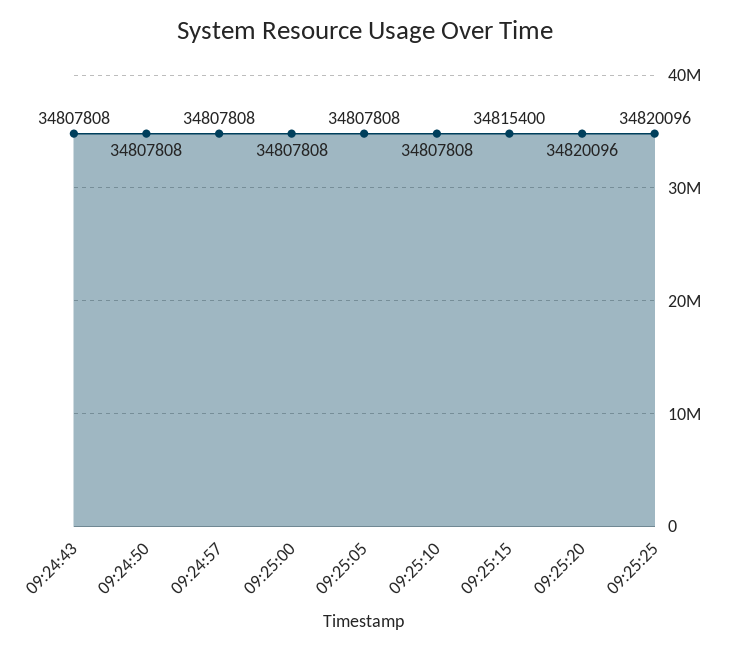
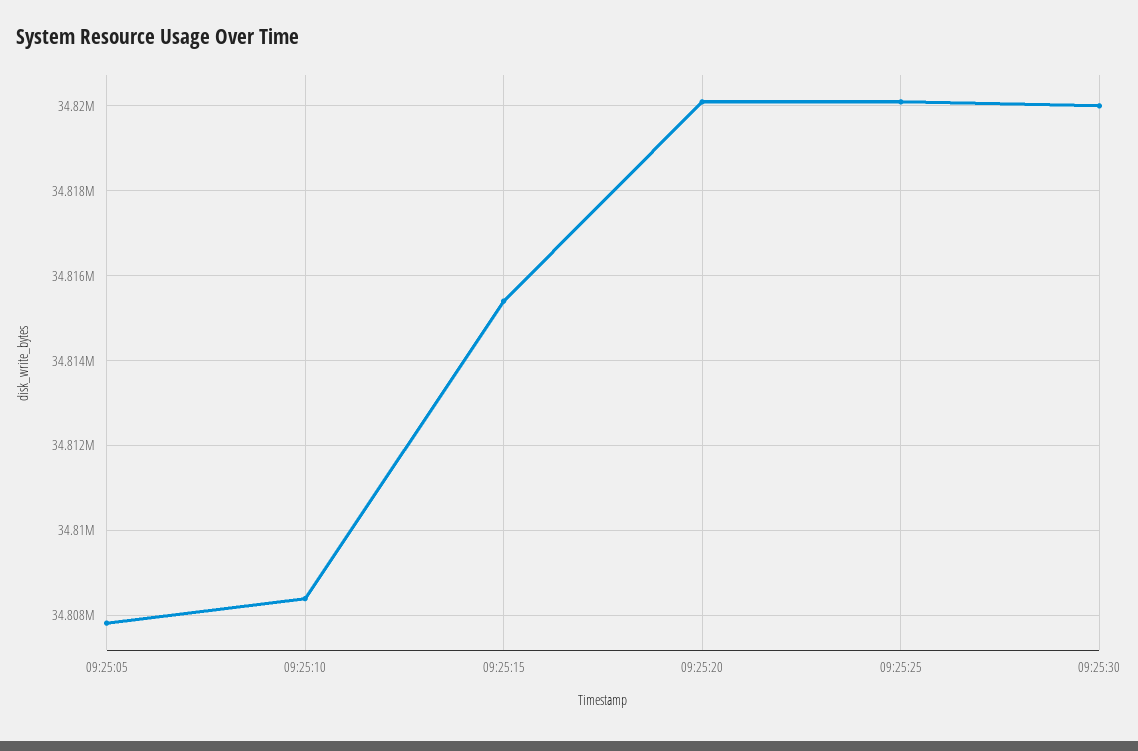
09:24:43: 34807808 -> none
09:24:50: 34807808 -> none
09:24:57: 34807808 -> none
09:25:00: 34807808 -> none
09:25:10: 34807808 -> 34808400
09:25:30: none -> 34820000

